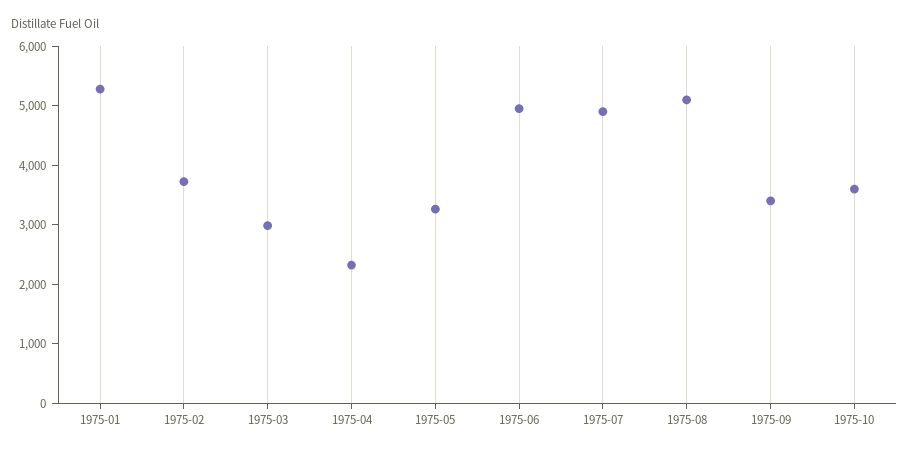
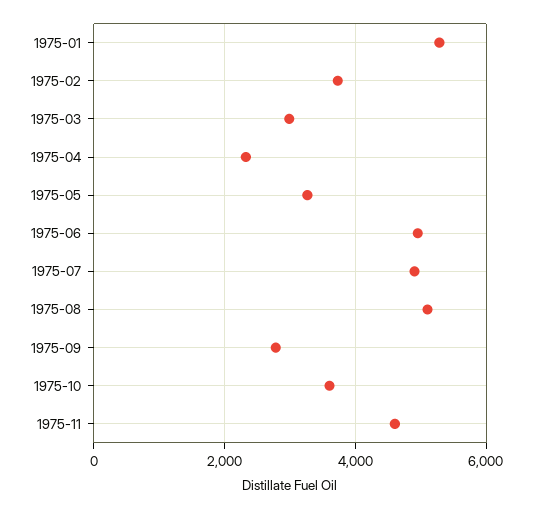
1975-09: 3400 -> 2800
1975-11: none -> 4600

